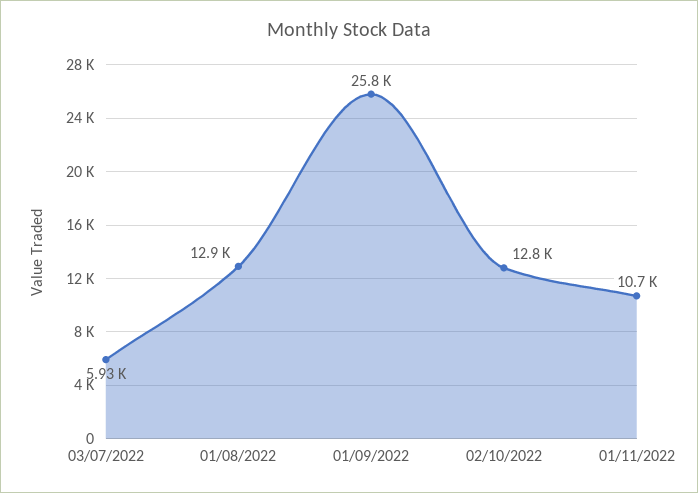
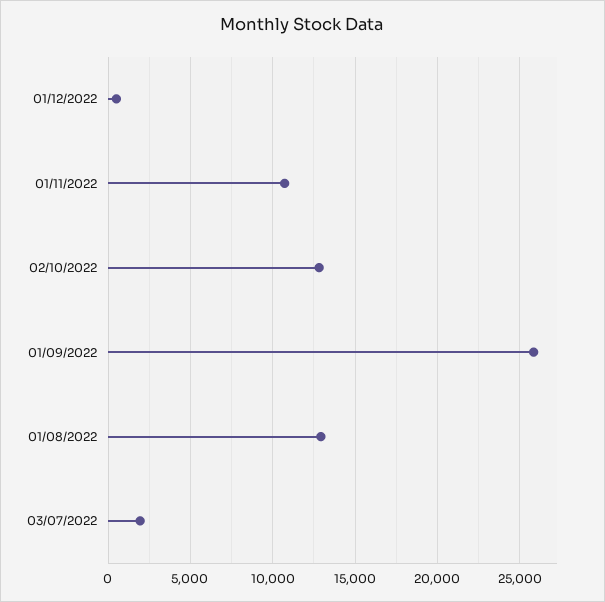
03/07/2022: 5930 -> 2000
01/12/2022: none -> 500

